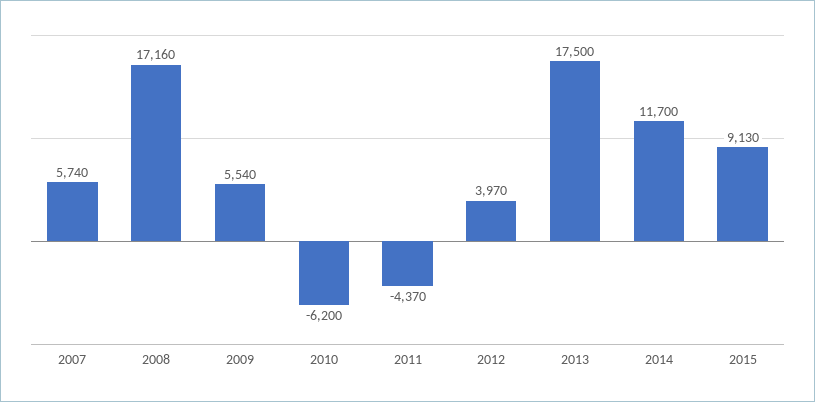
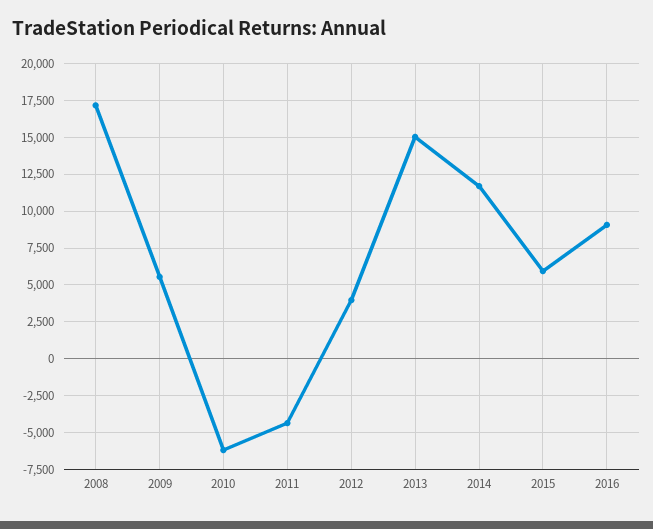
2007: 5740 -> none
2013: 17500 -> 15000
2015: 9130 -> 6000
2016: none -> 9000

